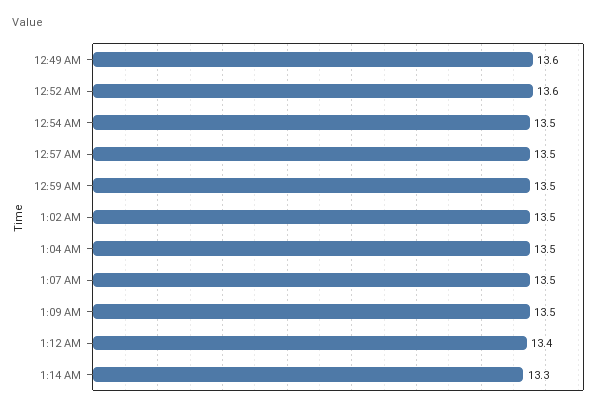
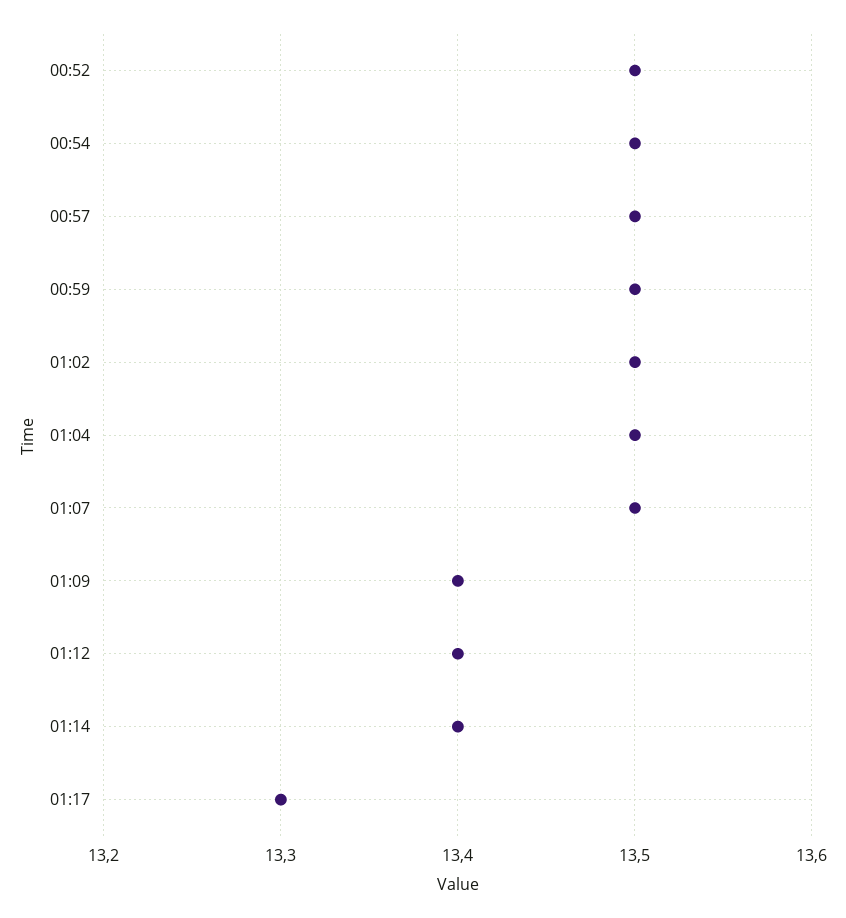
12:49 AM: 13.6 -> none
12:52 AM: 13.6 -> 13.5
1:09 AM: 13.5 -> 13.4
1:14 AM: 13.3 -> 13.4
01:17: none -> 13.3

